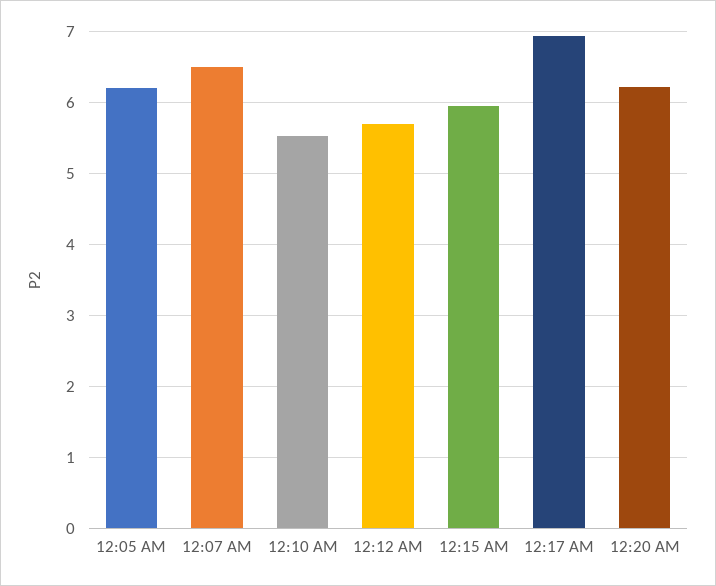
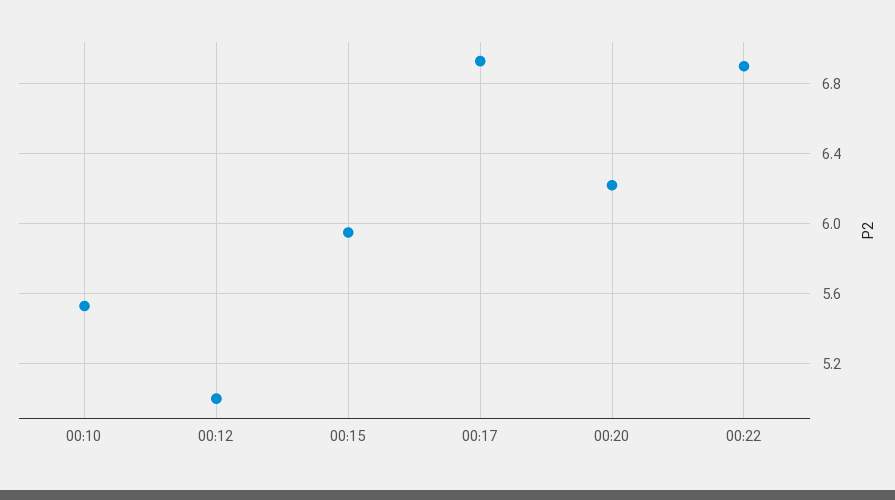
12:05 AM: 6.2 -> none
12:07 AM: 6.5 -> none
12:12 AM: 5.7 -> 5
00:22: none -> 6.9

